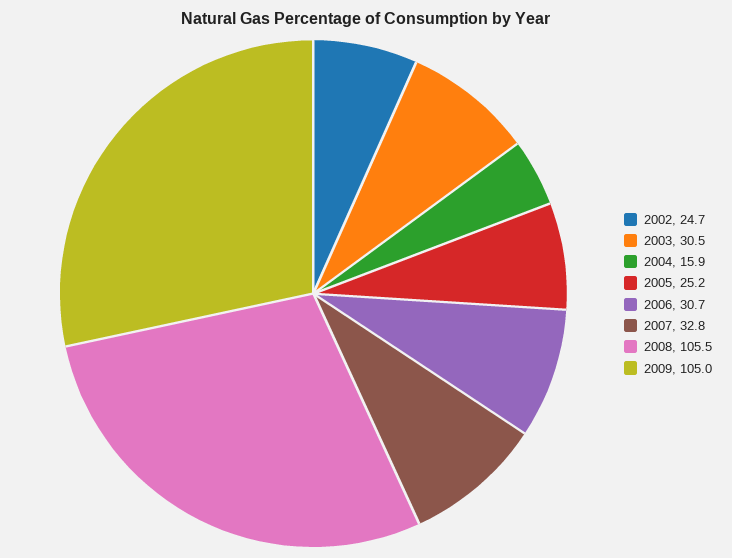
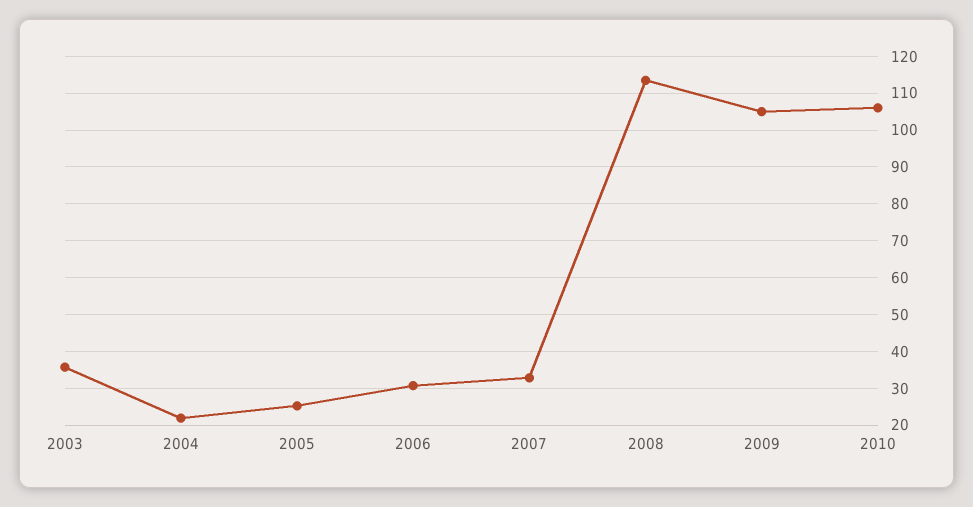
2002: 24.7 -> none
2003: 30.5 -> 36
2004: 15.9 -> 22
2008: 105.5 -> 114
2010: none -> 106

